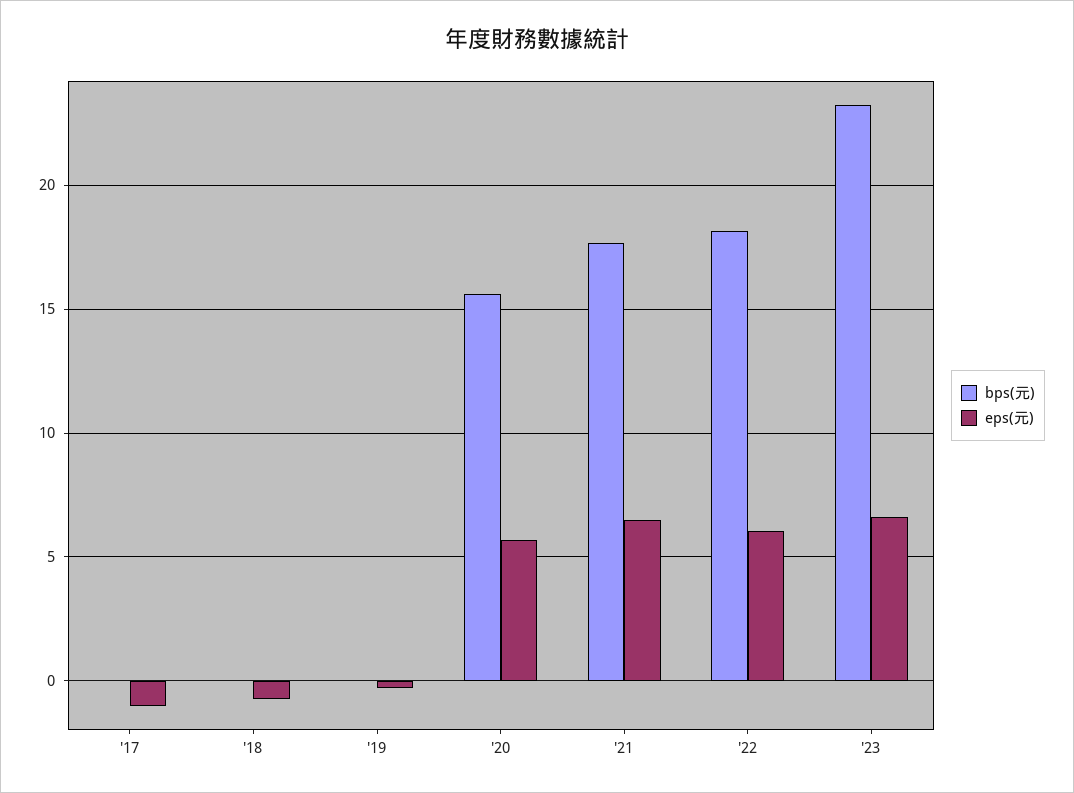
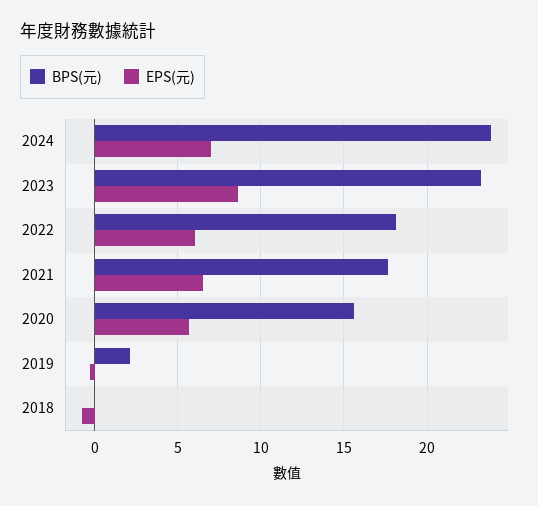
bps(元), '17: 0 -> none
eps(元), '17: -1 -> none
bps(元), '19: 0 -> 2
eps(元), '23: 6.5 -> 8.5
bps(元), 2024: none -> 24
eps(元), 2024: none -> 7

